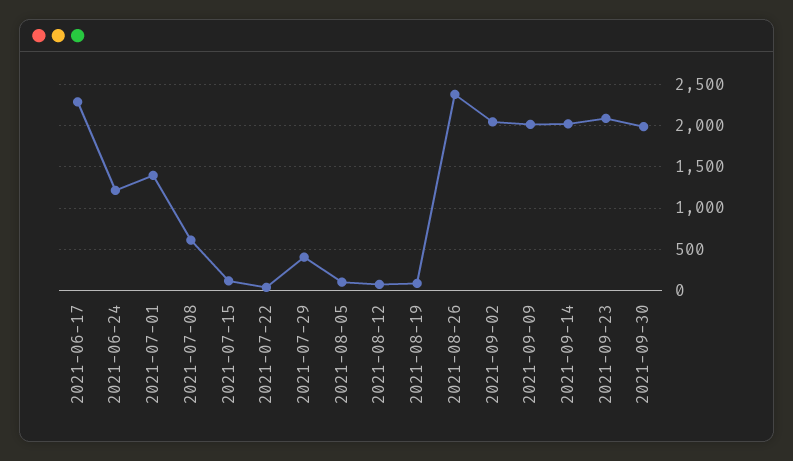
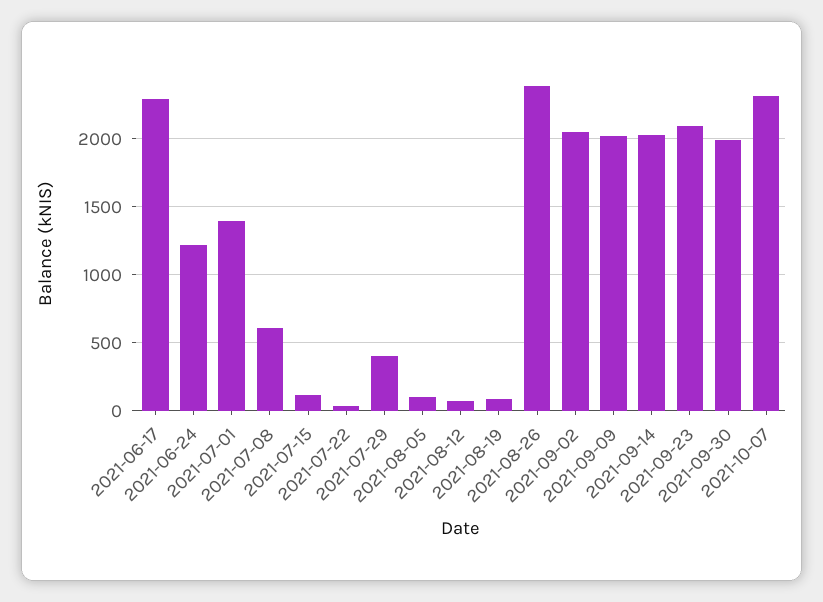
2021-10-07: none -> 2300

